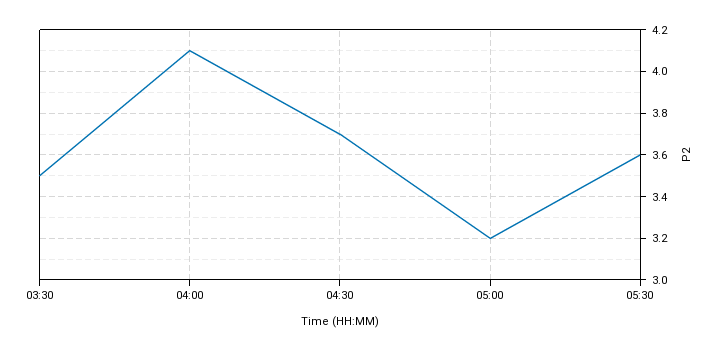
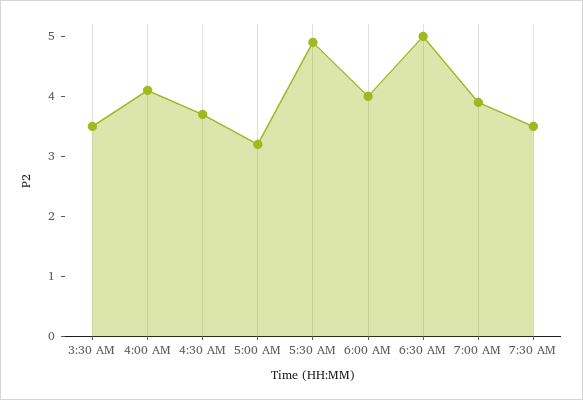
05:30: 3.6 -> 5
6:00 AM: none -> 4
6:30 AM: none -> 5
7:00 AM: none -> 4
7:30 AM: none -> 3.5

